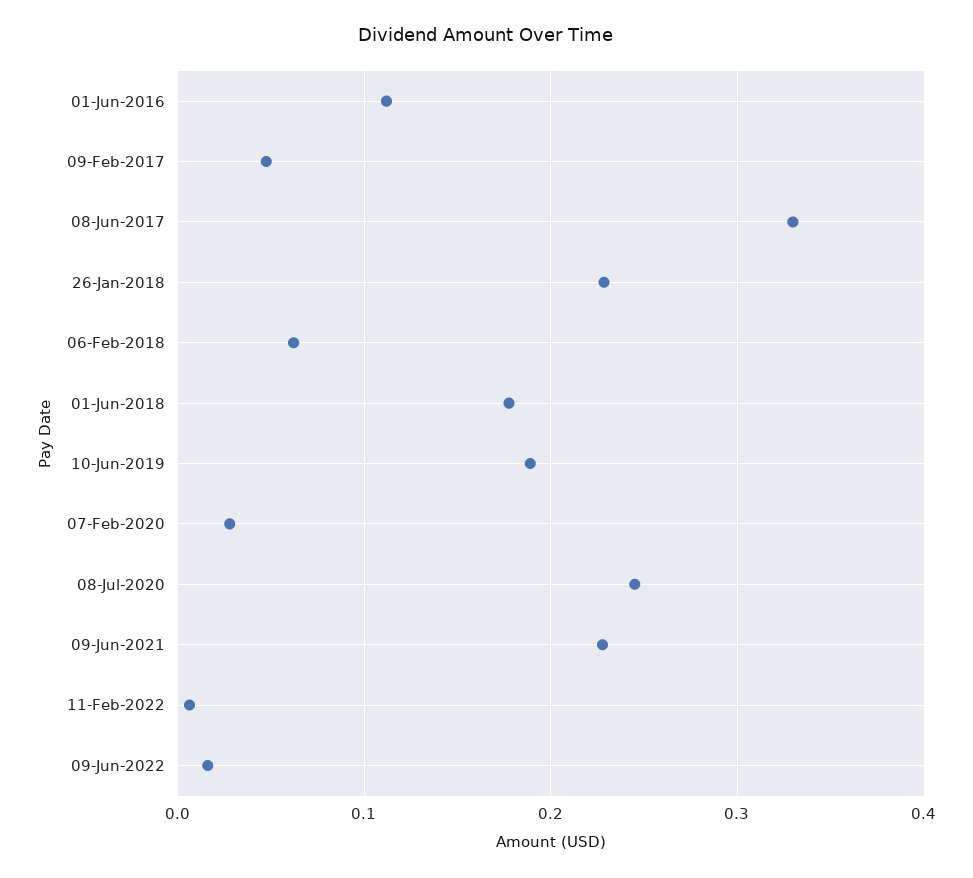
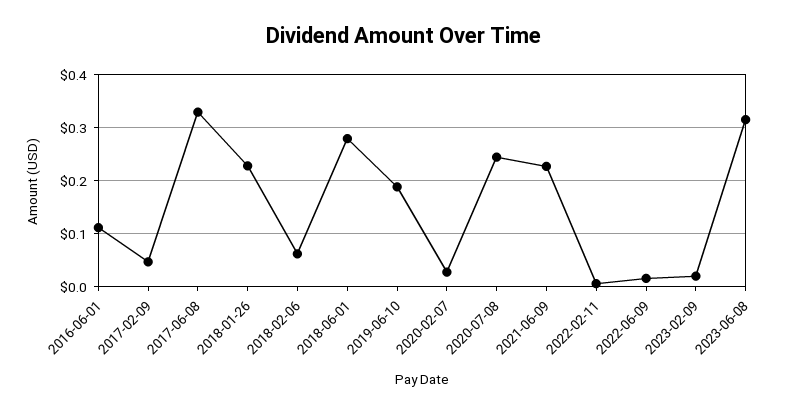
01-Jun-2018: 0.18 -> 0.28
2023-02-09: none -> 0.02
2023-06-08: none -> 0.32

